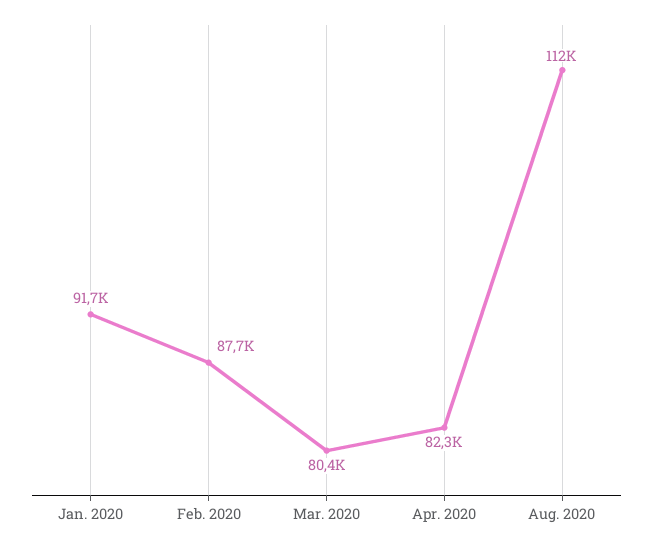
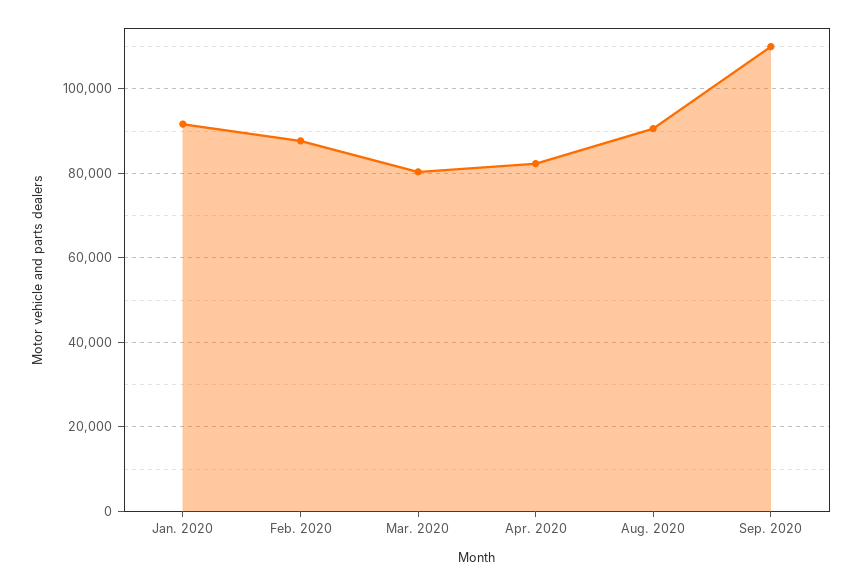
Aug. 2020: 112000 -> 90000
Sep. 2020: none -> 110000

